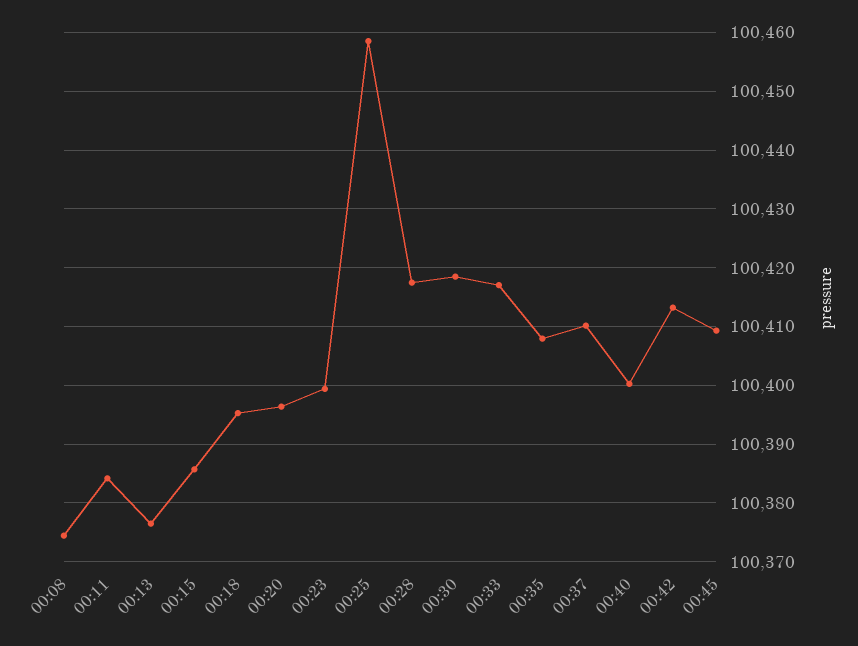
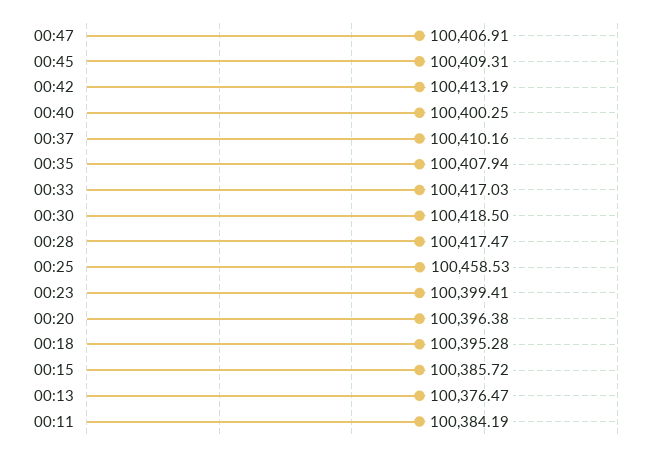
00:08: 100374 -> none
00:47: none -> 100406.91

